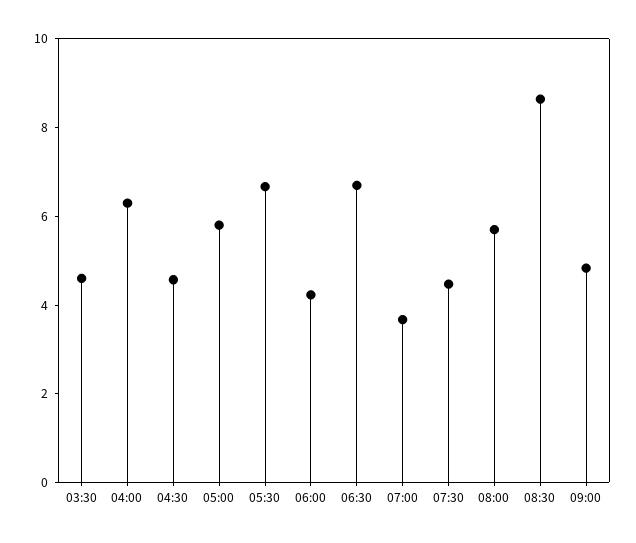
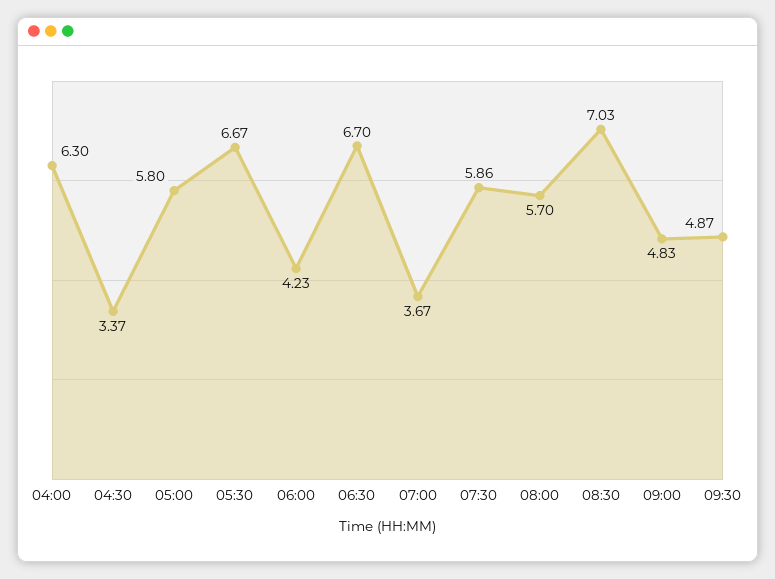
03:30: 4.5 -> none
04:30: 4.5 -> 3.37
07:30: 4.5 -> 5.86
08:30: 8.5 -> 7.03
09:30: none -> 4.87

